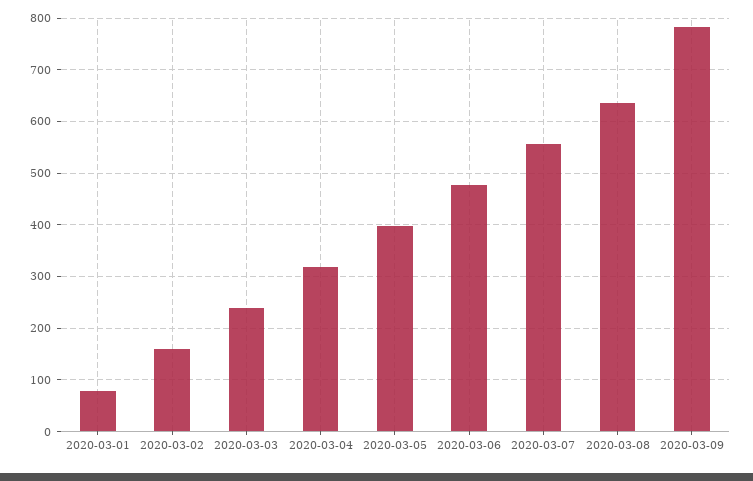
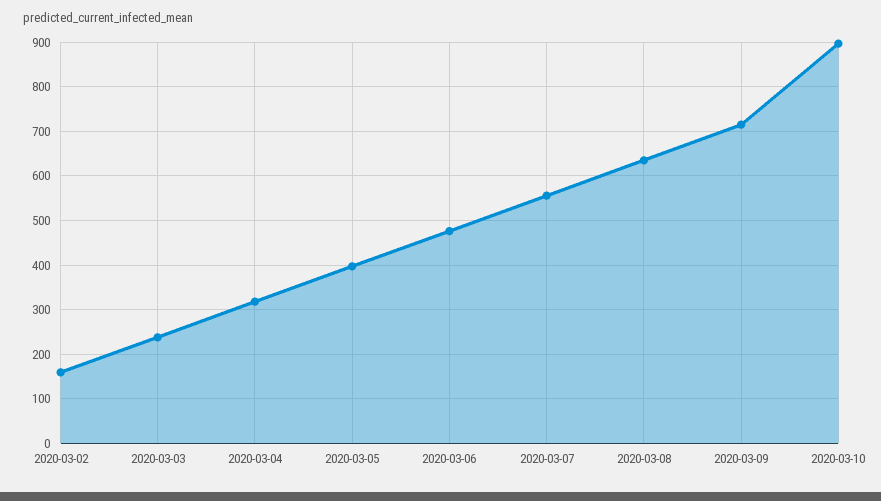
2020-03-01: 80 -> none
2020-03-09: 780 -> 720
2020-03-10: none -> 900

